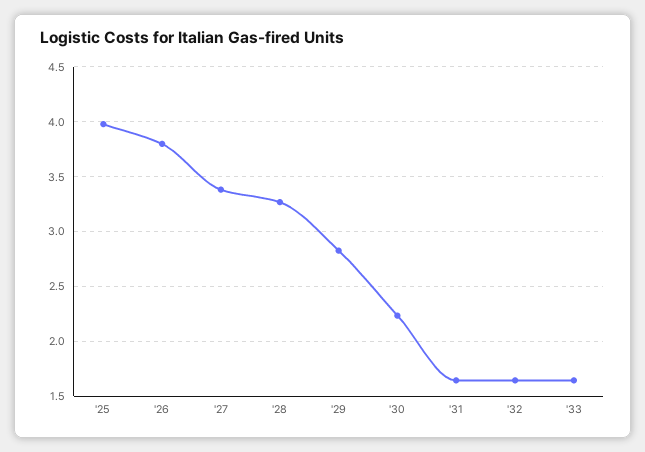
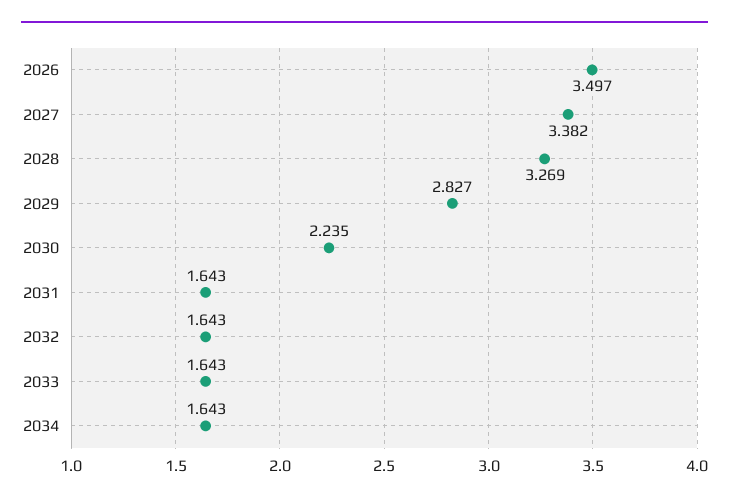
'25: 4 -> none
'26: 3.8 -> 3.497
2034: none -> 1.643

